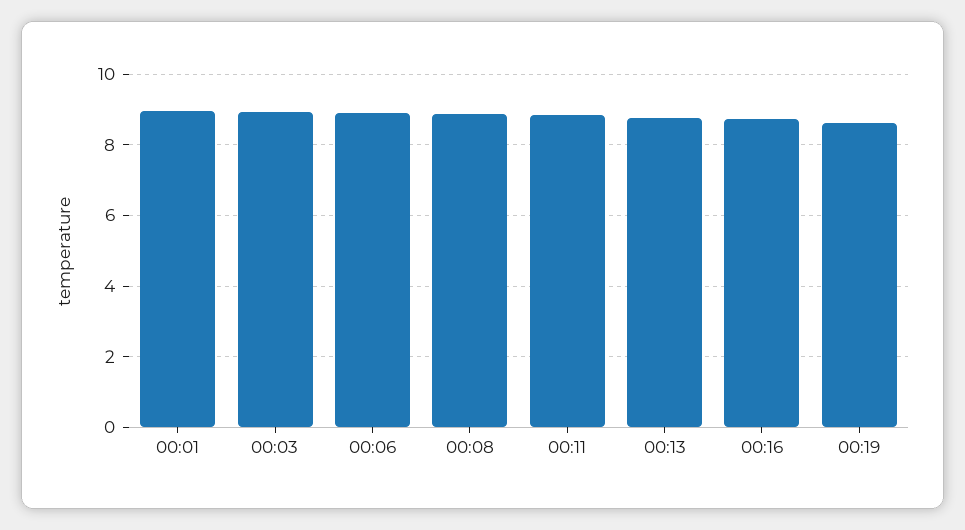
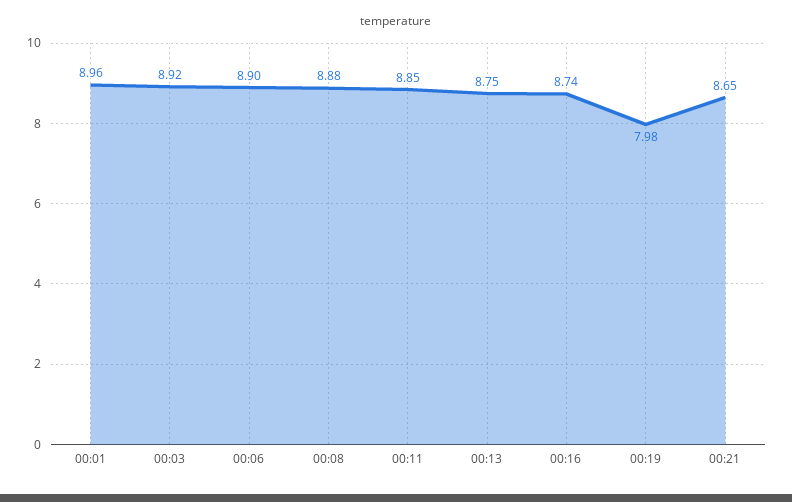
00:19: 8.6 -> 7.98
00:21: none -> 8.65

